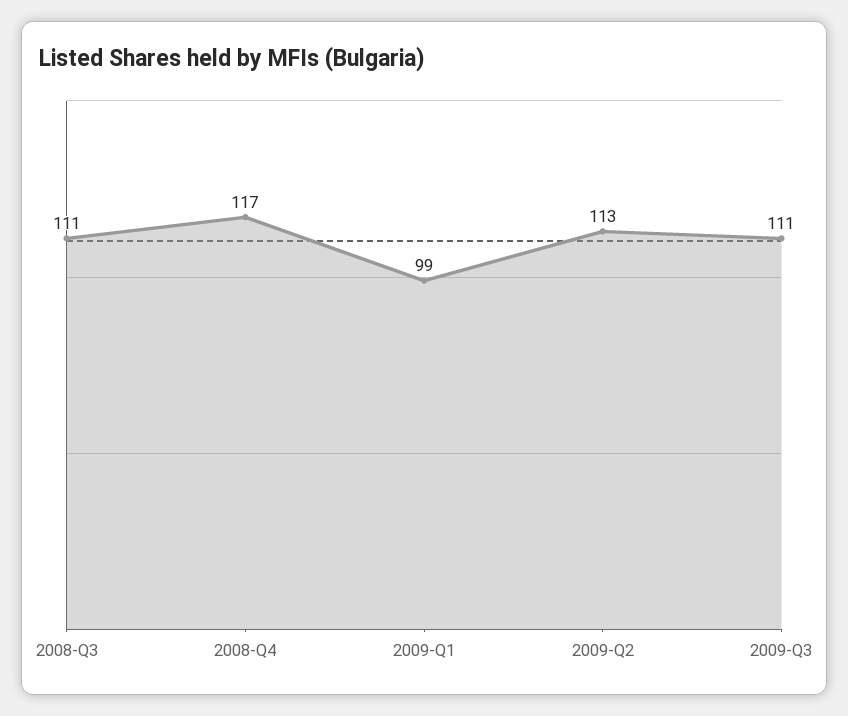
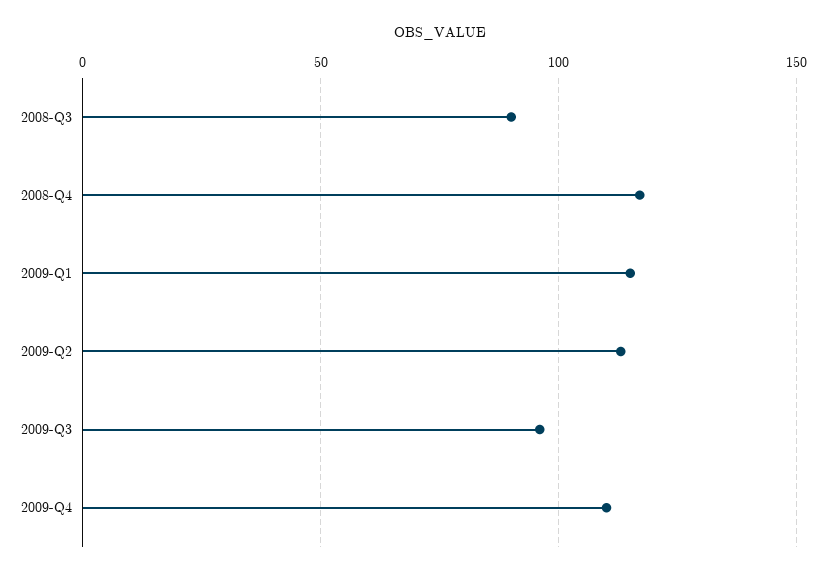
2008-Q3: 111 -> 90
2009-Q1: 99 -> 115
2009-Q3: 111 -> 95
2009-Q4: none -> 110

